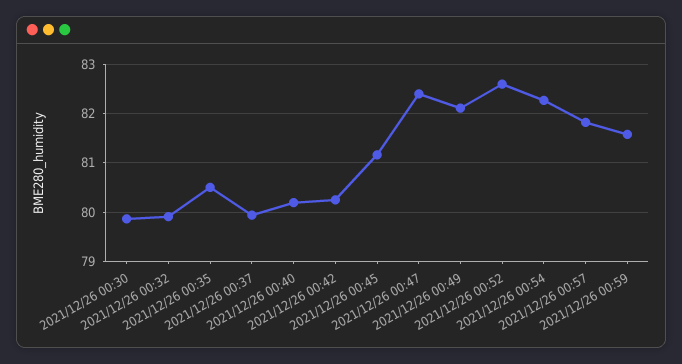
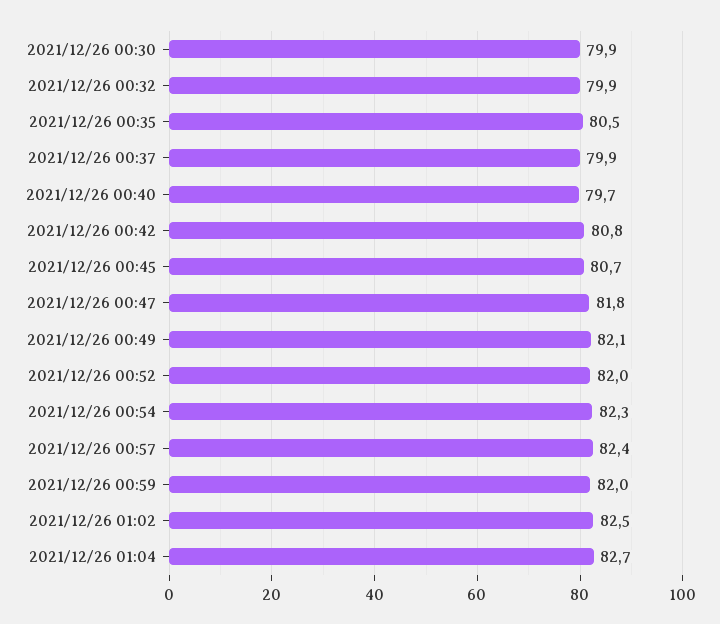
2021/12/26 00:40: 80.2 -> 79.7
2021/12/26 00:42: 80.2 -> 80.8
2021/12/26 00:45: 81.2 -> 80.7
2021/12/26 00:47: 82.4 -> 81.8
2021/12/26 00:52: 82.6 -> 82
2021/12/26 00:57: 81.8 -> 82.4
2021/12/26 00:59: 81.6 -> 82
2021/12/26 01:02: none -> 82.5
2021/12/26 01:04: none -> 82.7

